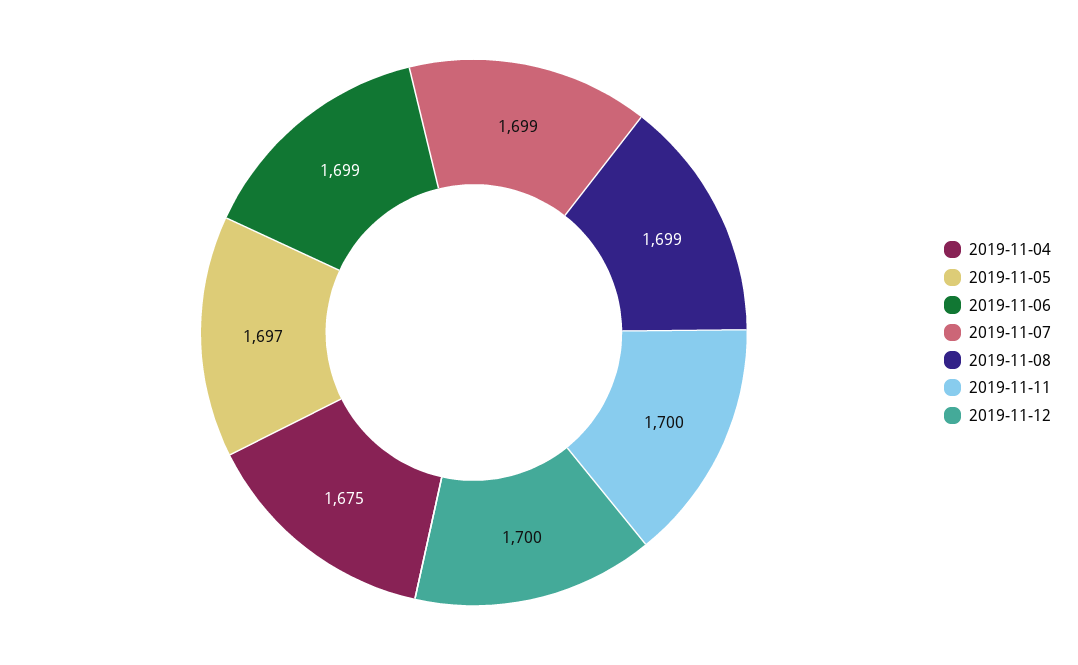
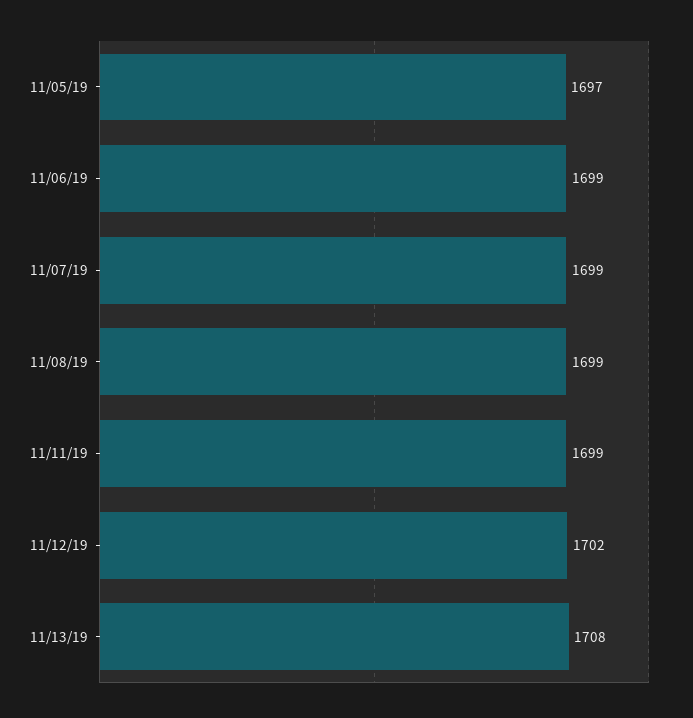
2019-11-04: 1675 -> none
2019-11-11: 1700 -> 1699
2019-11-12: 1700 -> 1702
11/13/19: none -> 1708

